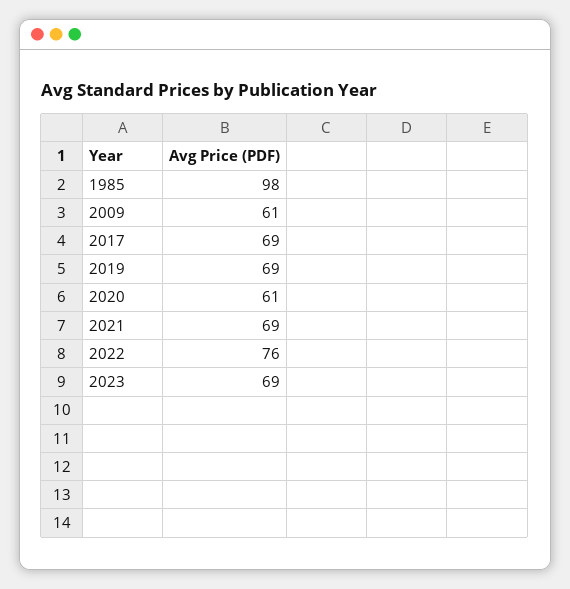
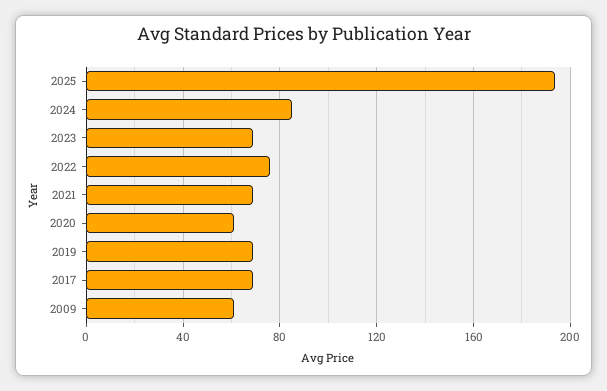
1985: 98 -> none
2025: none -> 195
2024: none -> 85

